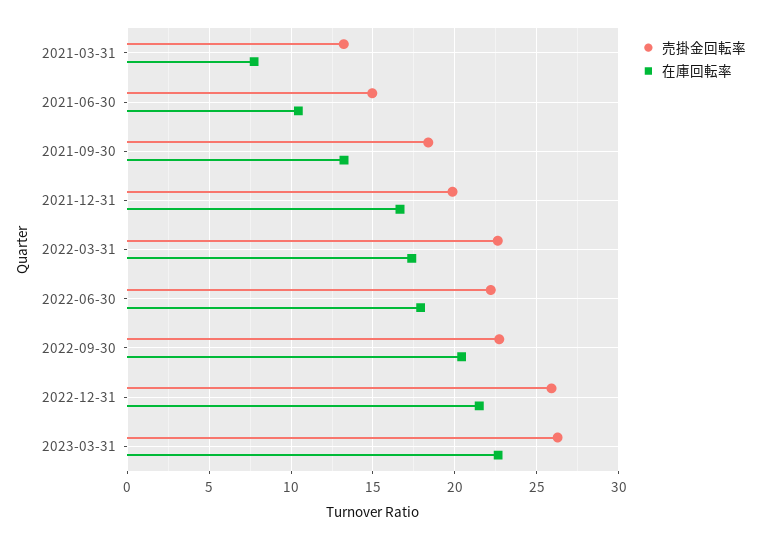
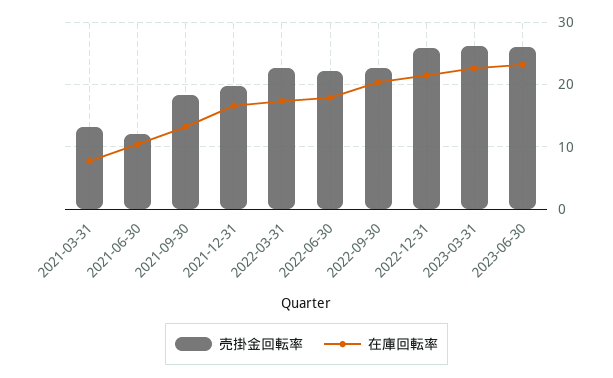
売掛金回転率, 2021-06-30: 15 -> 12
売掛金回転率, 2023-06-30: none -> 26
在庫回転率, 2023-06-30: none -> 23

